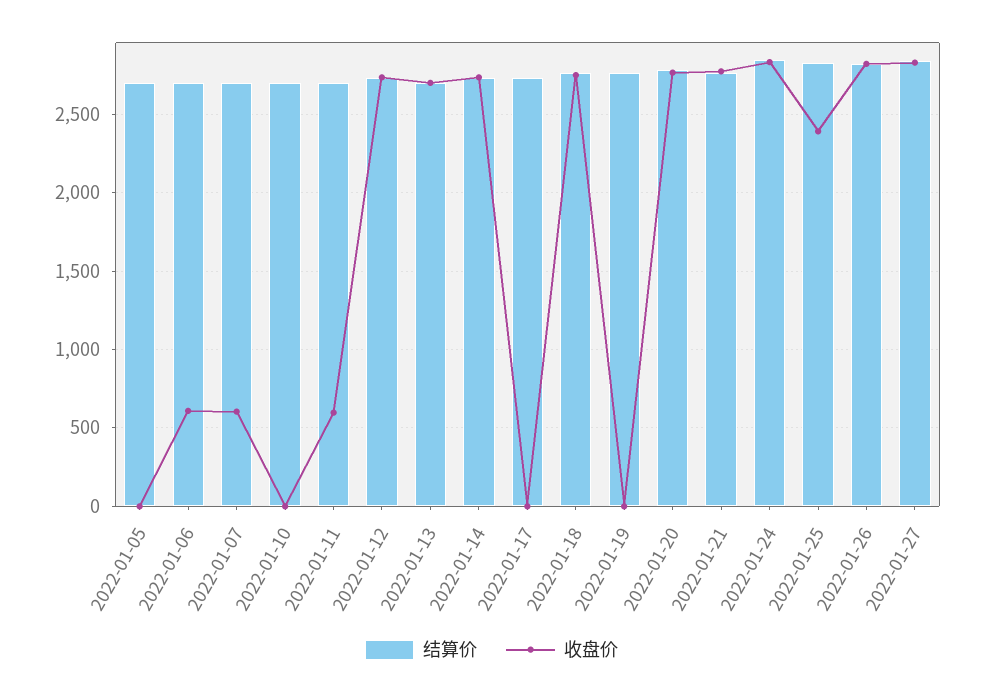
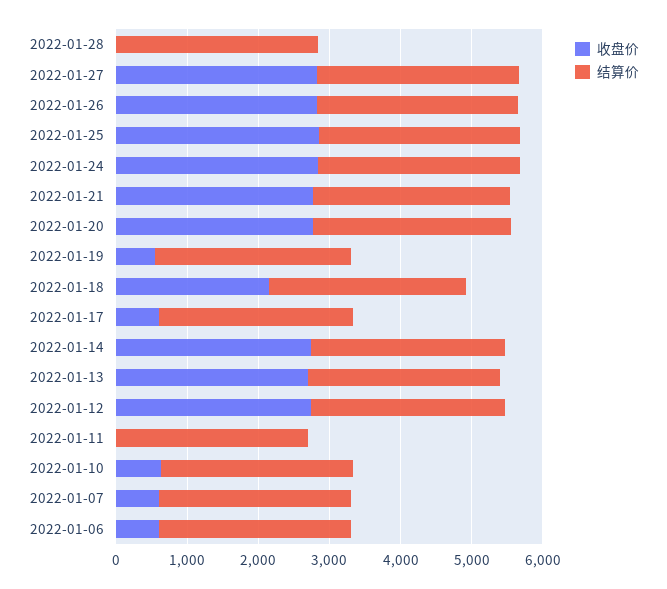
结算价, 2022-01-05: 2700 -> none
收盘价, 2022-01-05: 0 -> none
收盘价, 2022-01-10: 0 -> 600
收盘价, 2022-01-11: 600 -> 0
收盘价, 2022-01-17: 0 -> 600
收盘价, 2022-01-18: 2750 -> 2200
收盘价, 2022-01-19: 0 -> 600
收盘价, 2022-01-25: 2400 -> 2800
收盘价, 2022-01-28: none -> 0
结算价, 2022-01-28: none -> 2800

